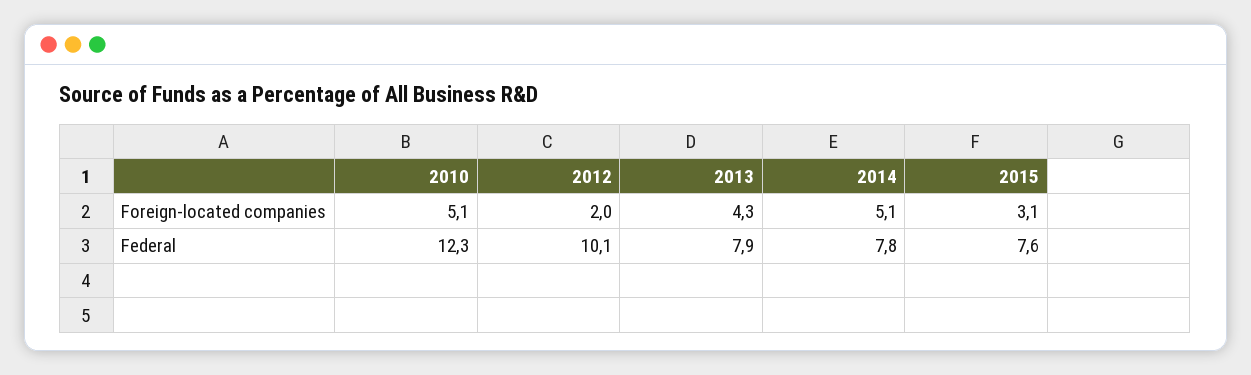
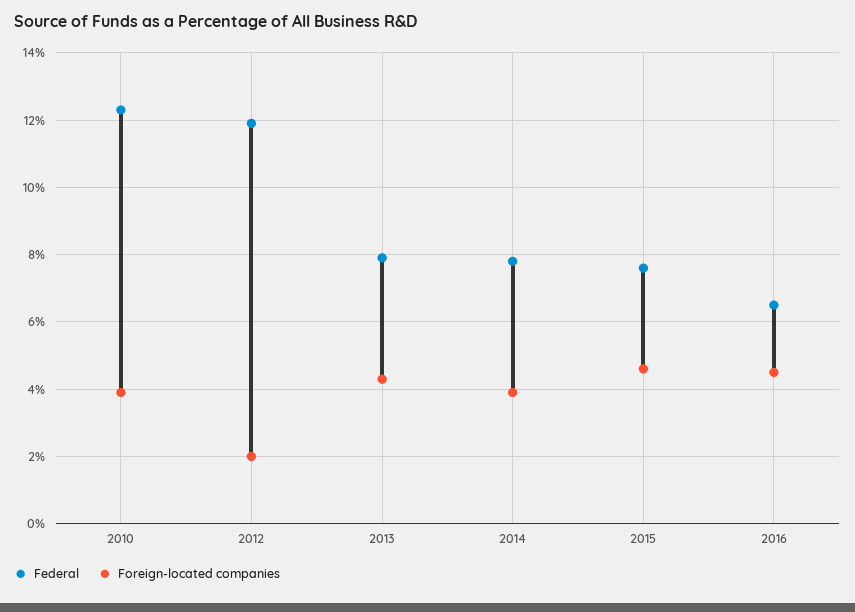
Foreign-located companies, 2010: 5.1 -> 4
Foreign-located companies, 2014: 5.1 -> 4
Foreign-located companies, 2015: 3.1 -> 4.5
Federal, 2012: 10.1 -> 12
Federal, 2016: none -> 6.5
Foreign-located companies, 2016: none -> 4.5

